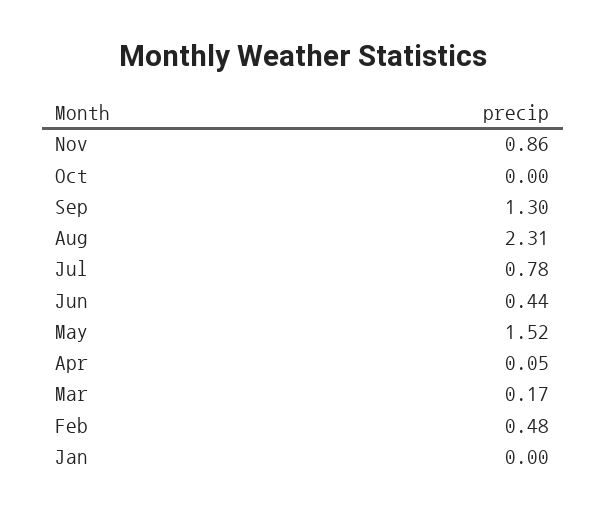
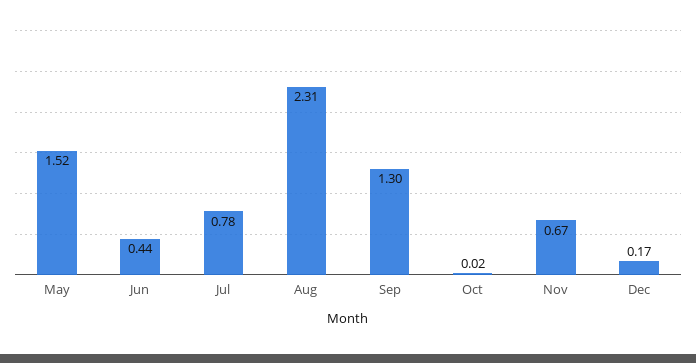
Nov: 0.86 -> 0.67
Oct: 0 -> 0.02
Apr: 0.05 -> none
Mar: 0.17 -> none
Feb: 0.48 -> none
Jan: 0 -> none
Dec: none -> 0.17

